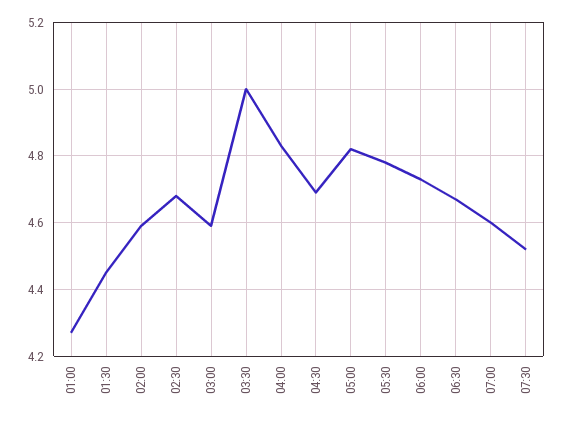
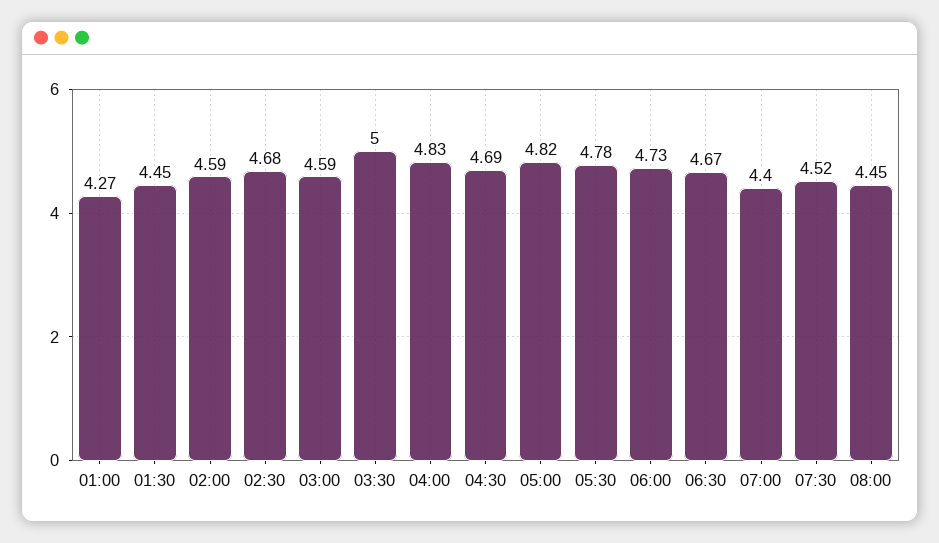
07:00: 4.6 -> 4.4
08:00: none -> 4.45

